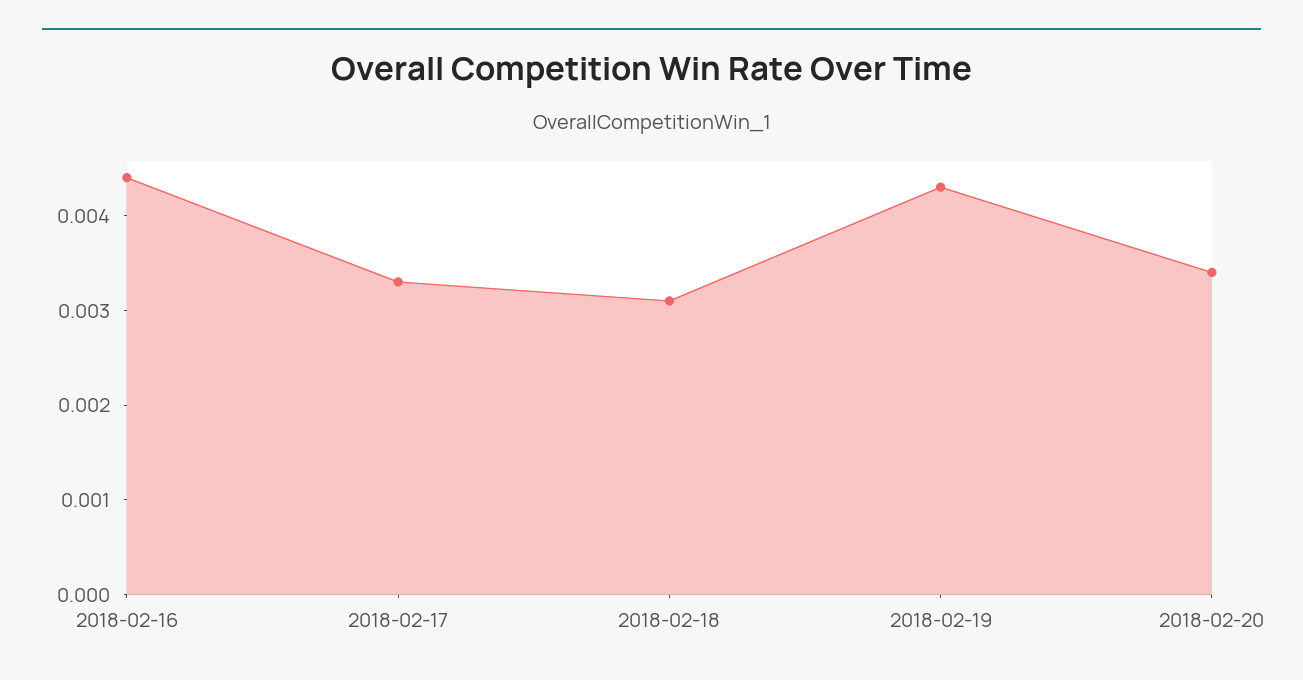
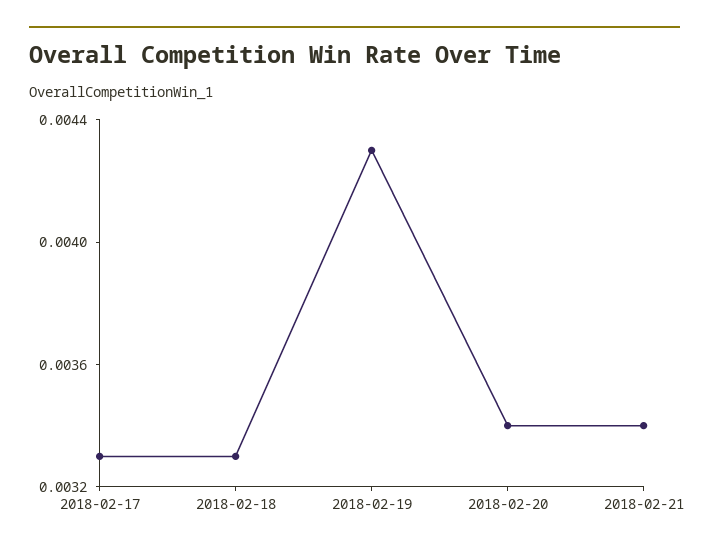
2018-02-16: 0.0044 -> none
2018-02-18: 0.0031 -> 0.0033
2018-02-21: none -> 0.0034

